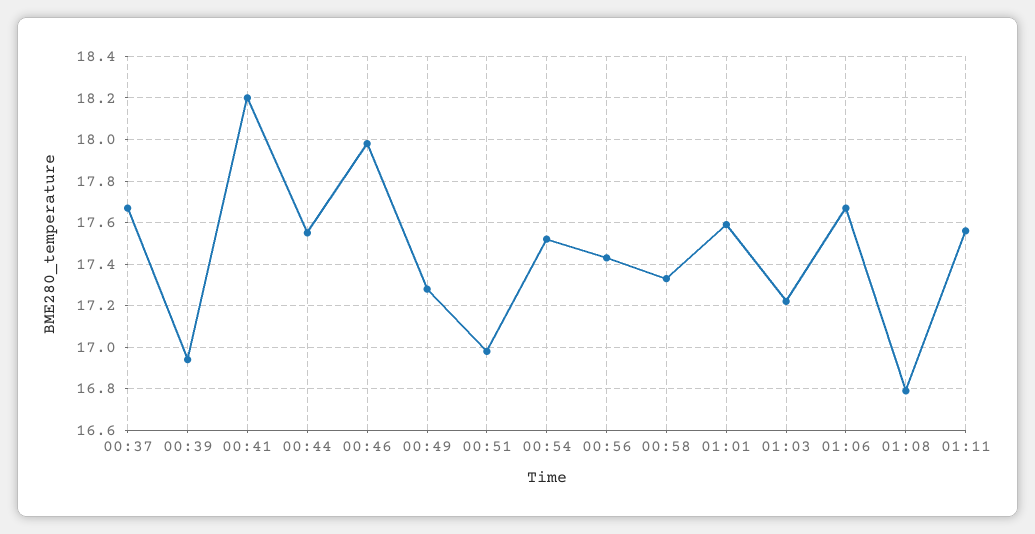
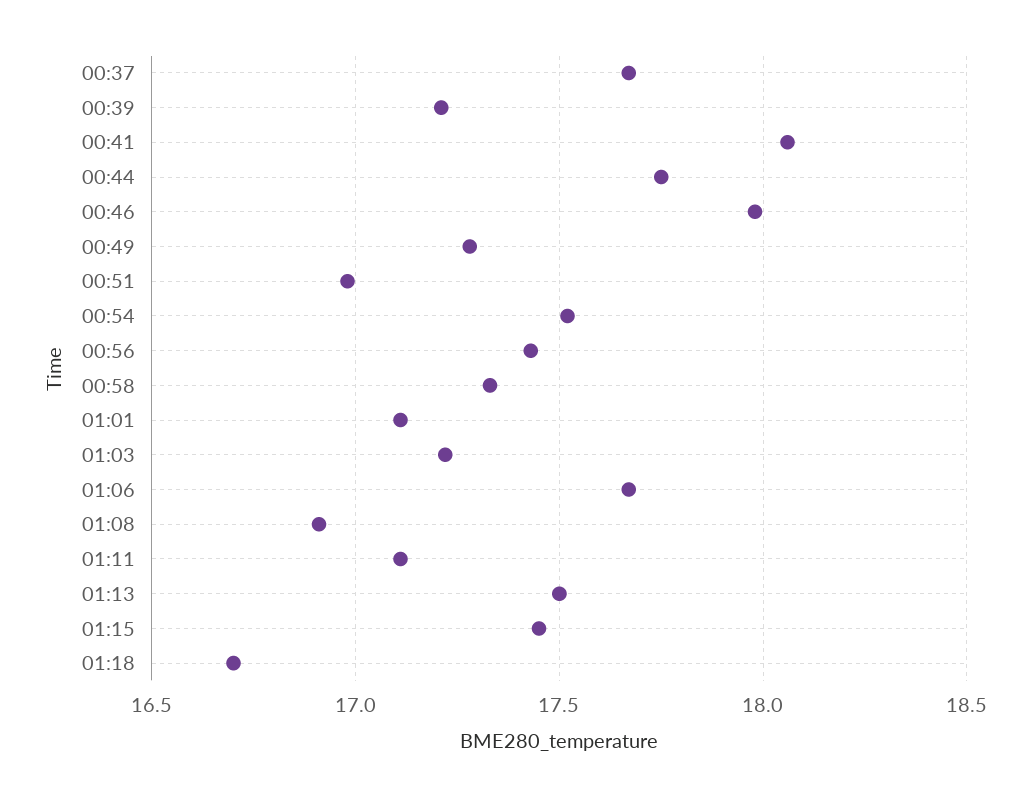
00:39: 16.95 -> 17.2
00:41: 18.2 -> 18.05
00:44: 17.55 -> 17.75
01:01: 17.6 -> 17.1
01:08: 16.8 -> 16.9
01:11: 17.55 -> 17.1
01:13: none -> 17.5
01:15: none -> 17.45
01:18: none -> 16.7

